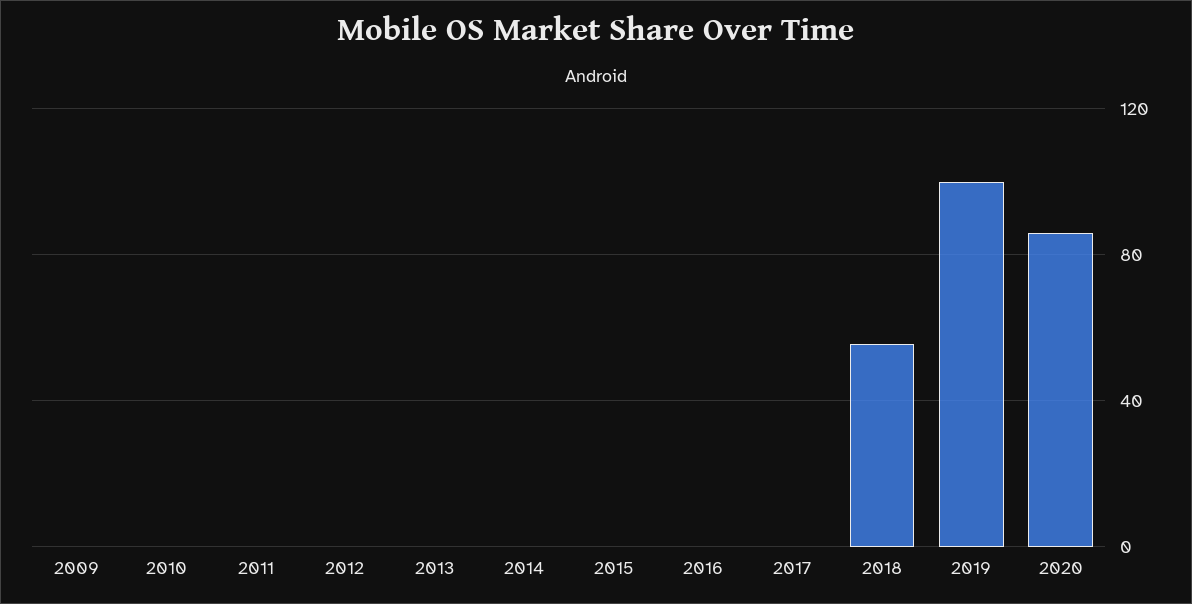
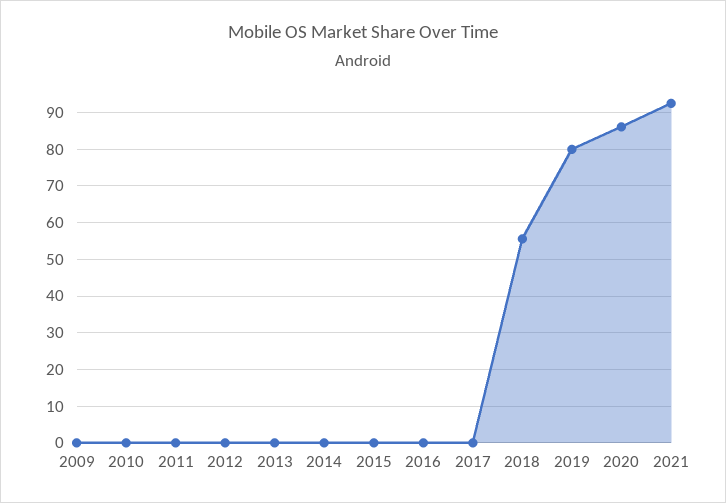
2019: 100 -> 80
2021: none -> 92

